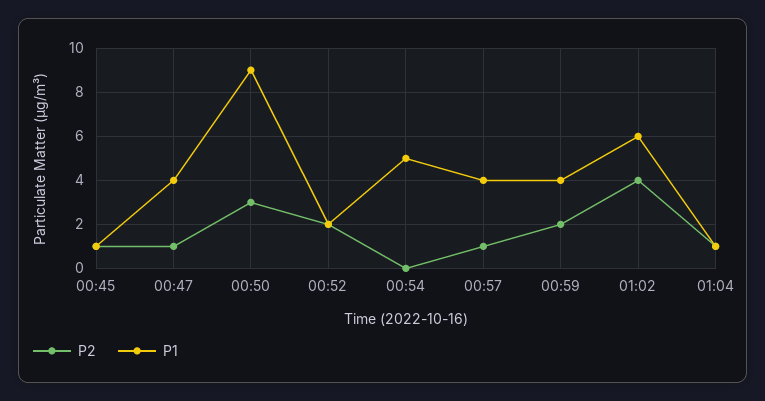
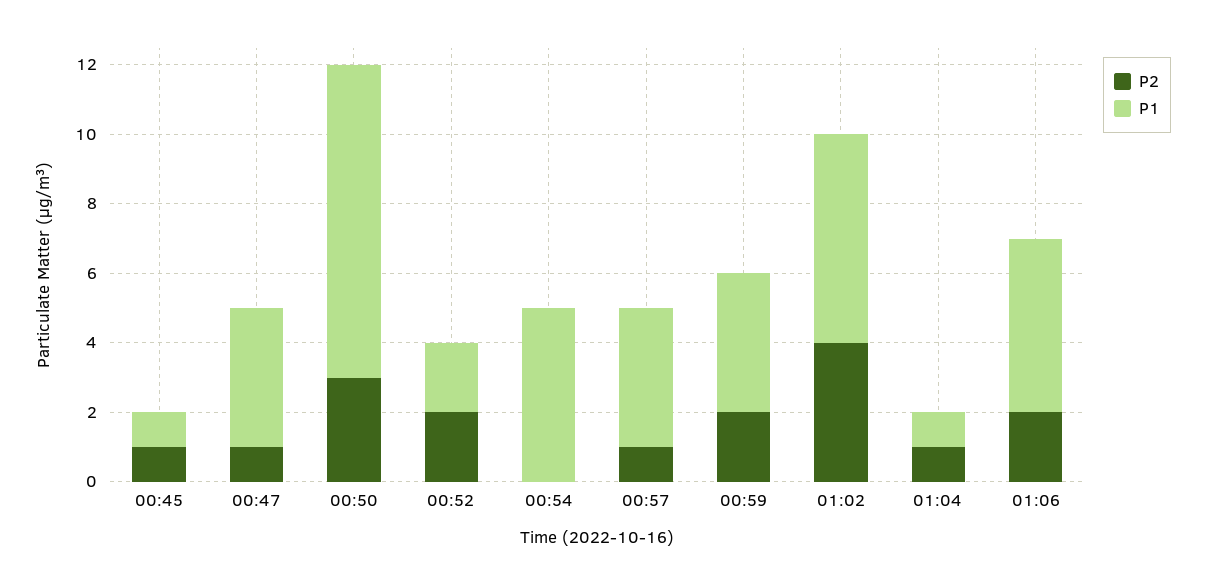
P2, 01:06: none -> 2
P1, 01:06: none -> 5

